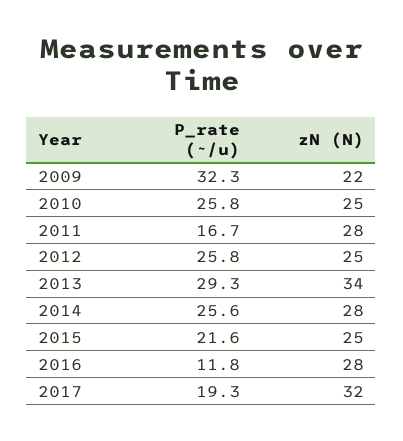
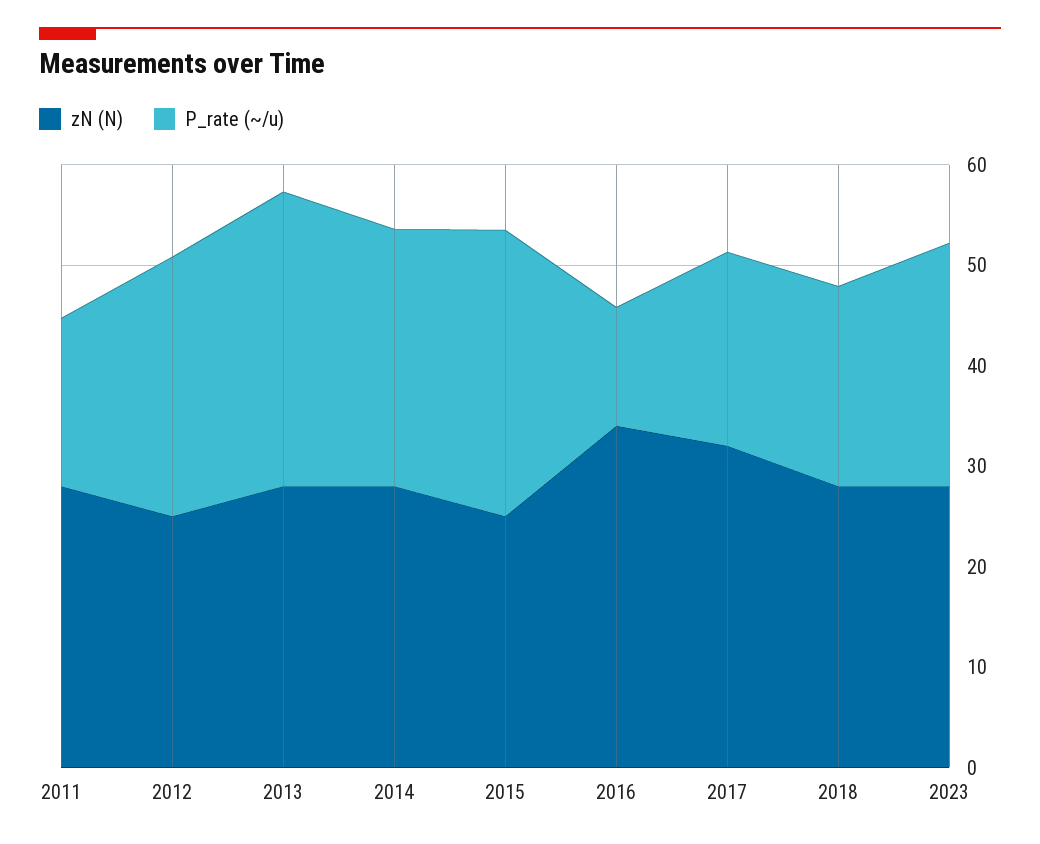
P_rate (~/u), 2009: 32.3 -> none
zN (N), 2009: 22 -> none
P_rate (~/u), 2010: 25.8 -> none
zN (N), 2010: 25 -> none
zN (N), 2013: 34 -> 28
P_rate (~/u), 2015: 21.6 -> 28
zN (N), 2016: 28 -> 34
zN (N), 2018: none -> 28
P_rate (~/u), 2018: none -> 20
zN (N), 2023: none -> 28
P_rate (~/u), 2023: none -> 24

